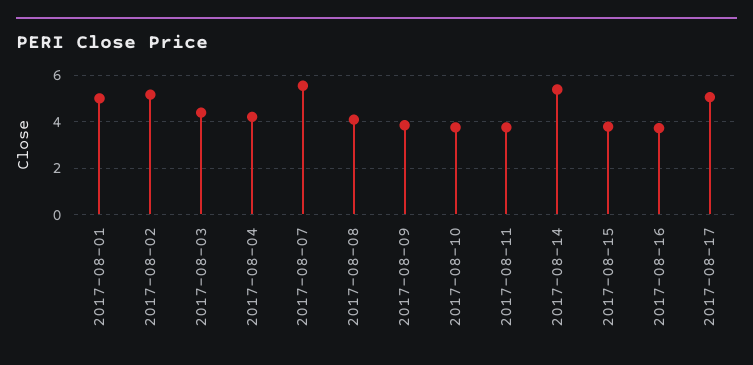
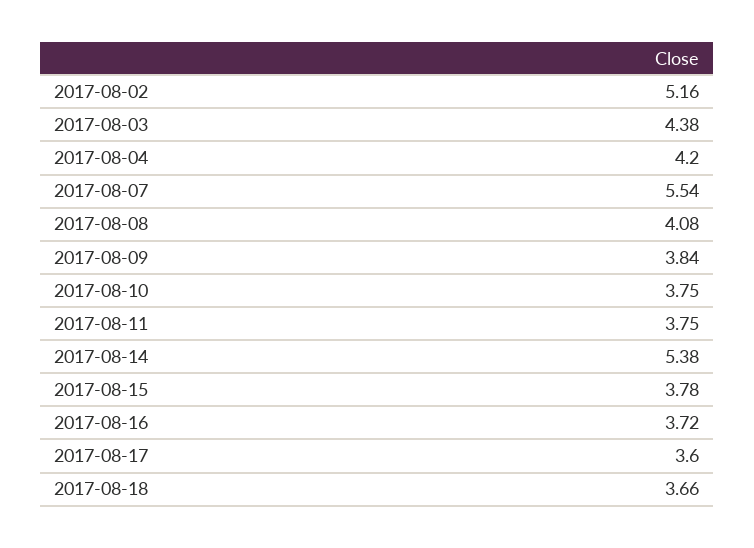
2017-08-01: 5 -> none
2017-08-17: 5 -> 3.6
2017-08-18: none -> 3.66

